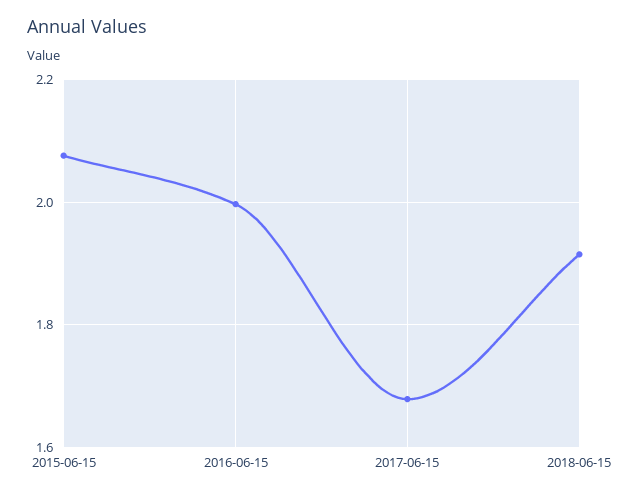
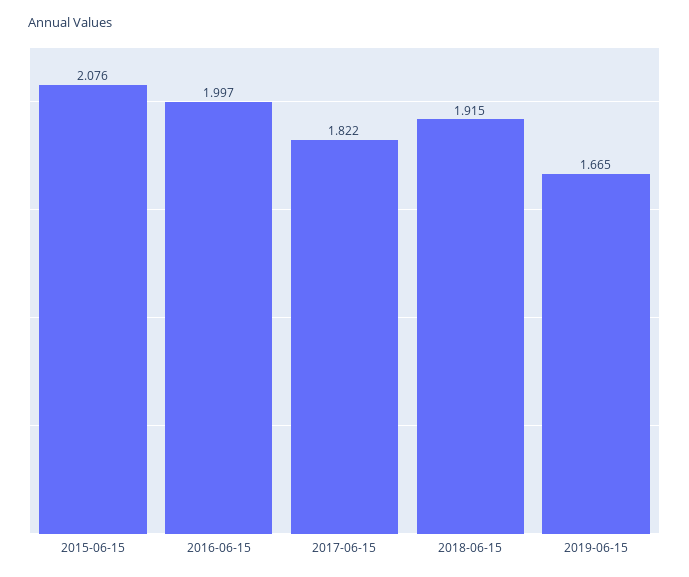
2017-06-15: 1.68 -> 1.822
2019-06-15: none -> 1.665

